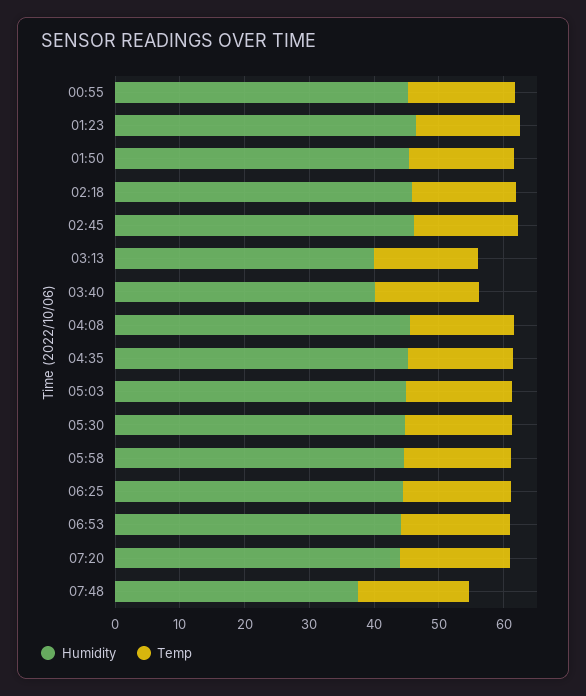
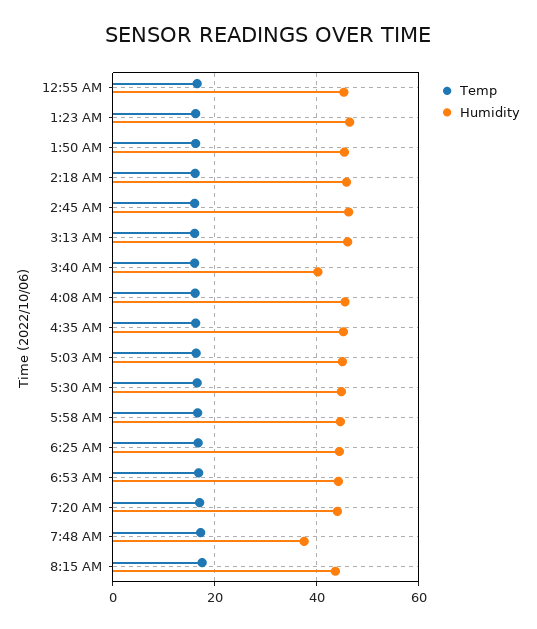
Humidity, 03:13: 40 -> 46
Temp, 8:15 AM: none -> 18
Humidity, 8:15 AM: none -> 44

